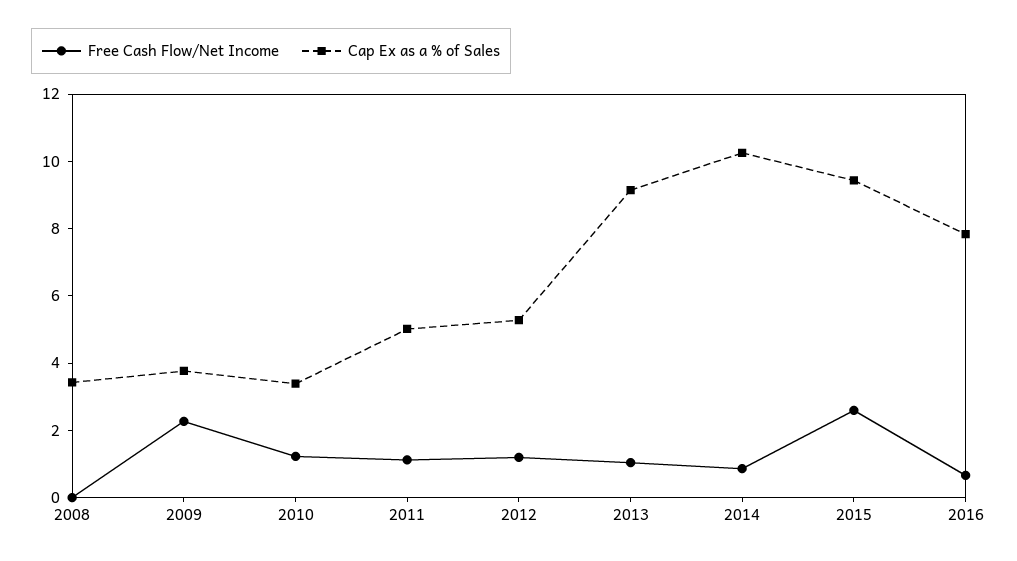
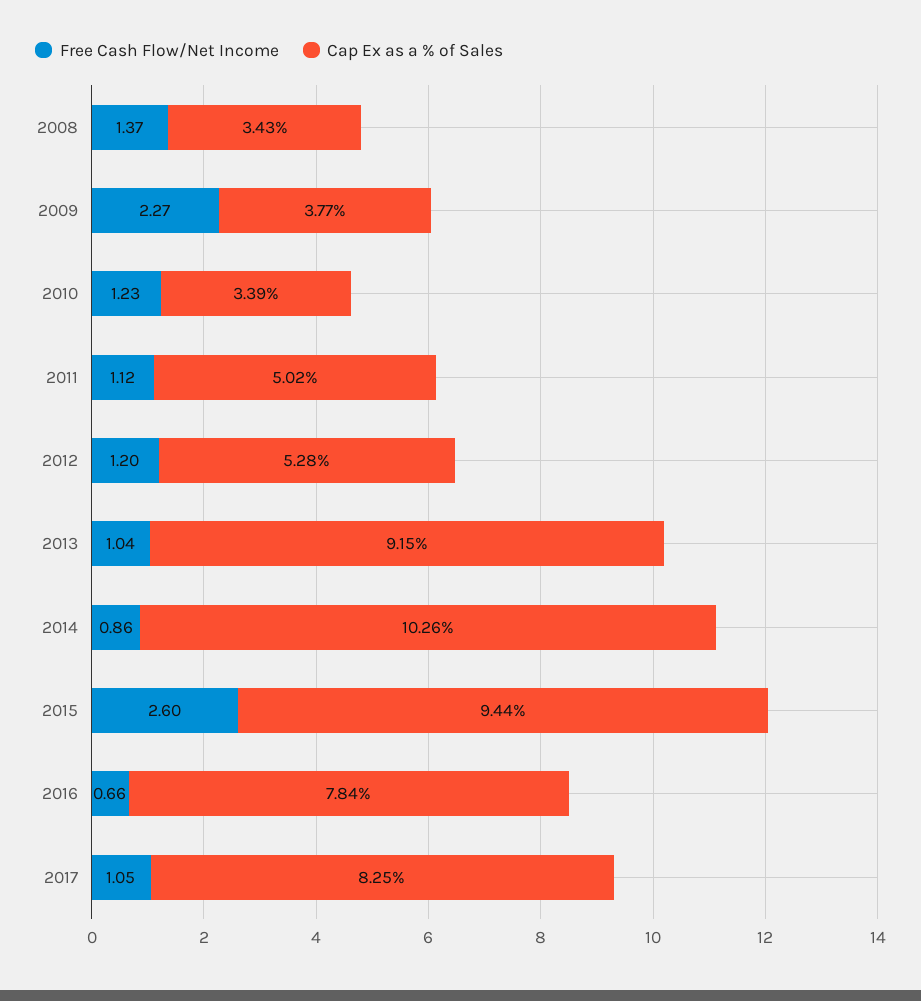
Free Cash Flow/Net Income, 2008: 0 -> 1.37
Free Cash Flow/Net Income, 2017: none -> 1.05
Cap Ex as a % of Sales, 2017: none -> 8.25

